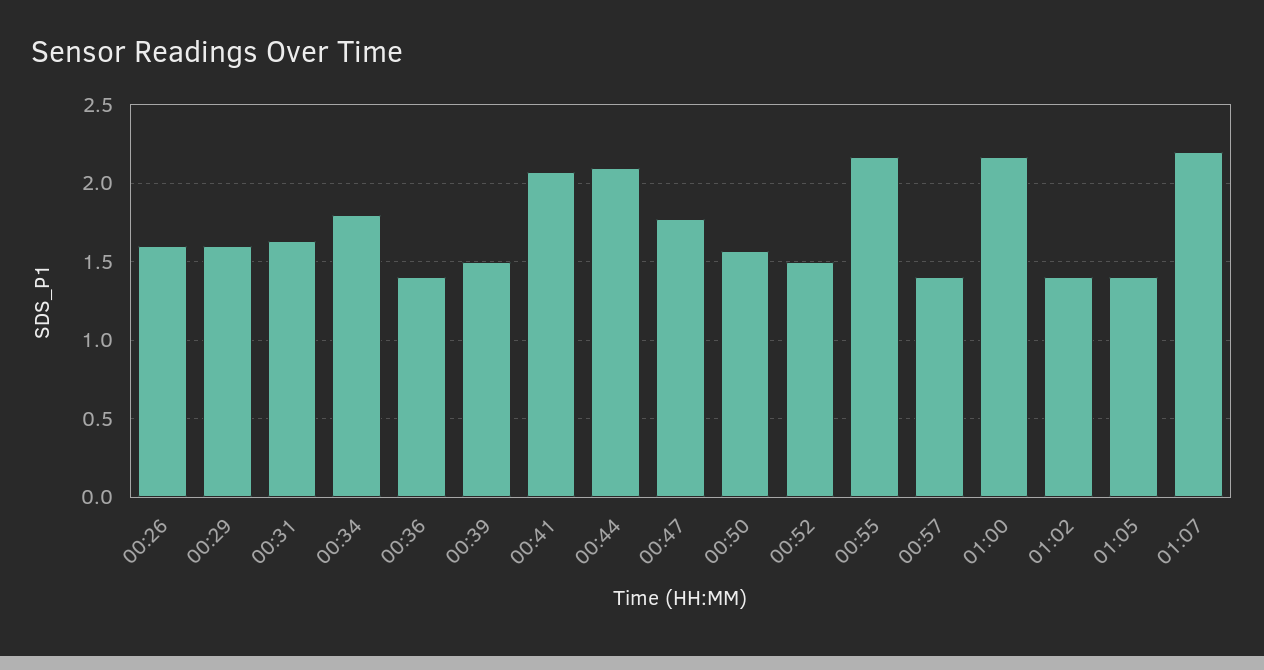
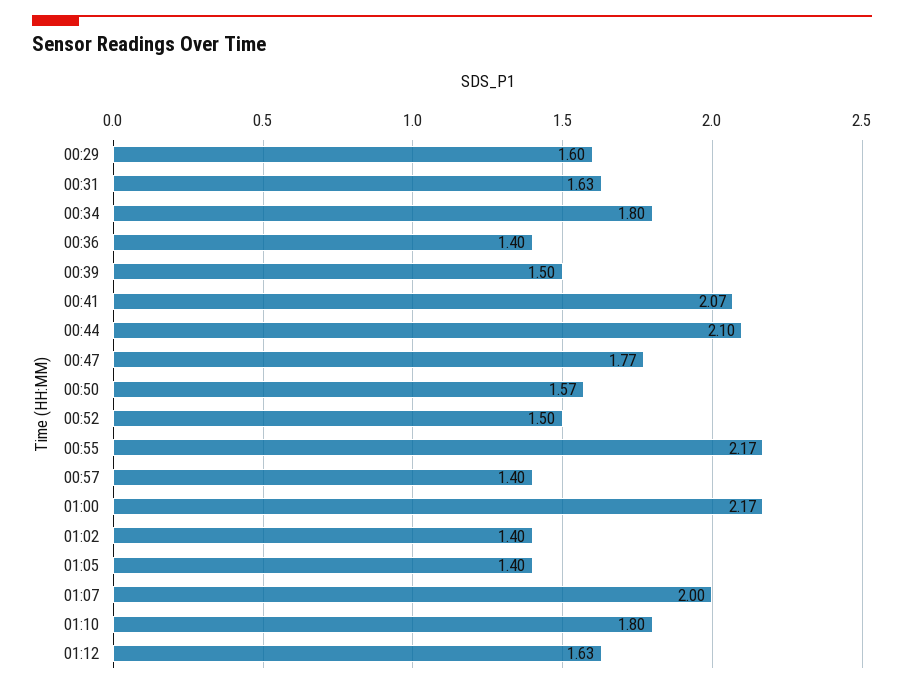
00:26: 1.6 -> none
01:07: 2.2 -> 2
01:10: none -> 1.8
01:12: none -> 1.63

